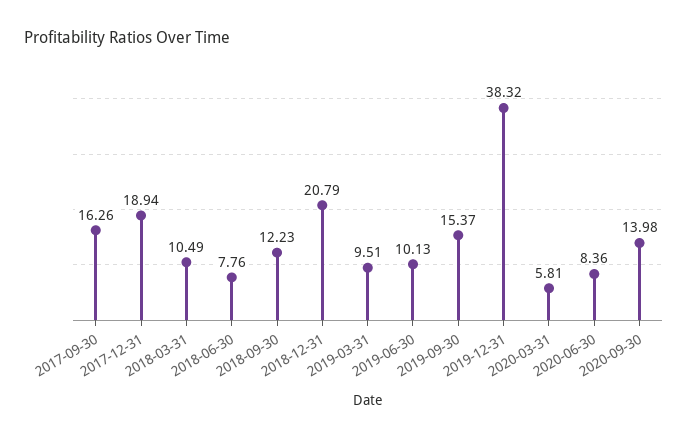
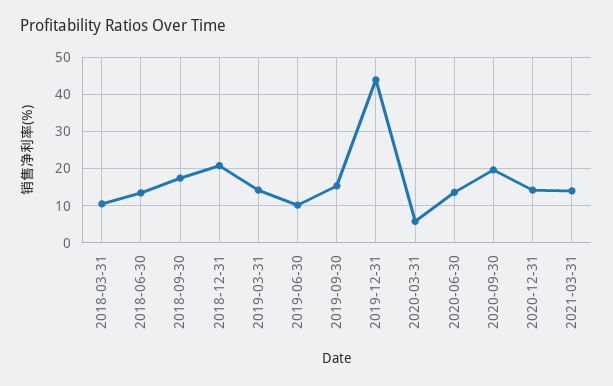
2017-09-30: 16.26 -> none
2017-12-31: 18.94 -> none
2018-06-30: 7.76 -> 14
2018-09-30: 12.23 -> 18
2019-03-31: 9.51 -> 14
2019-12-31: 38.32 -> 44
2020-06-30: 8.36 -> 14
2020-09-30: 13.98 -> 20
2020-12-31: none -> 14
2021-03-31: none -> 14

